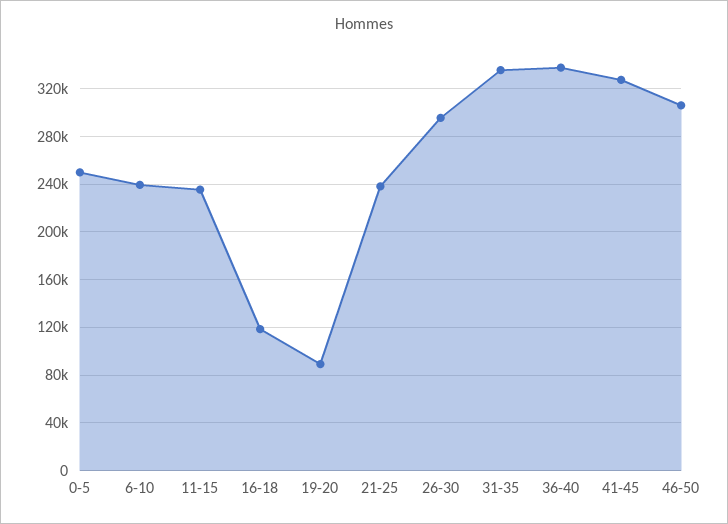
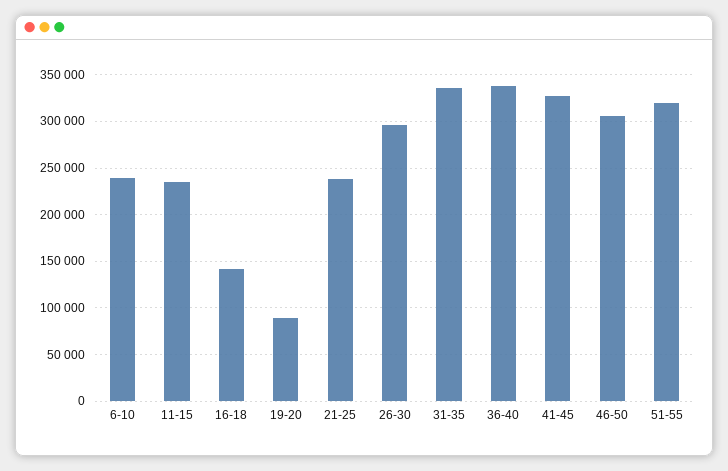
0-5: 250000 -> none
16-18: 120000 -> 140000
51-55: none -> 320000

